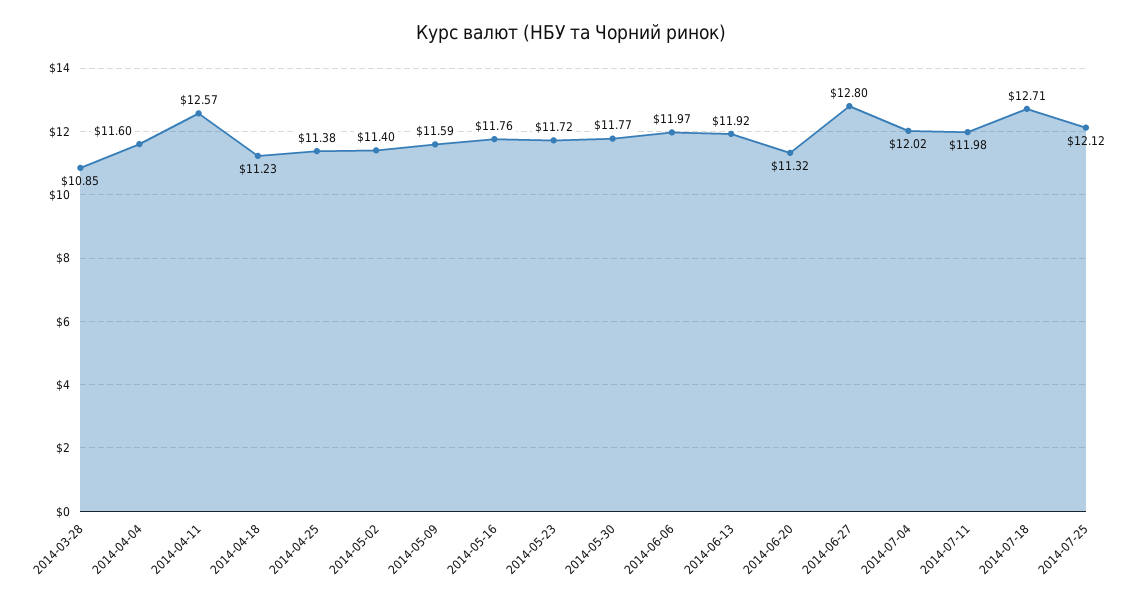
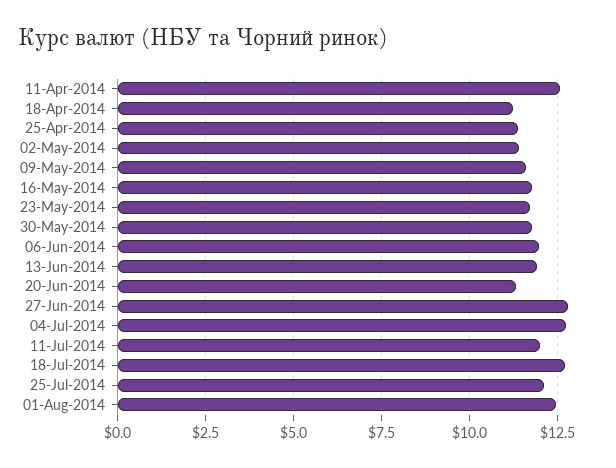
2014-03-28: 10.85 -> none
2014-04-04: 11.6 -> none
2014-07-04: 12.02 -> 12.75
01-Aug-2014: none -> 12.5

